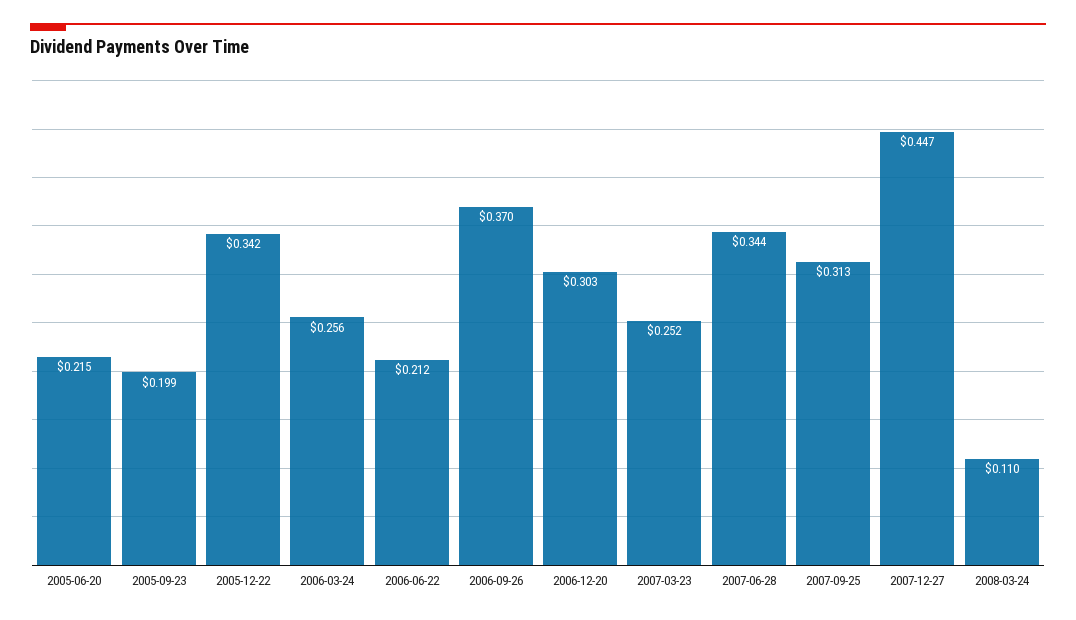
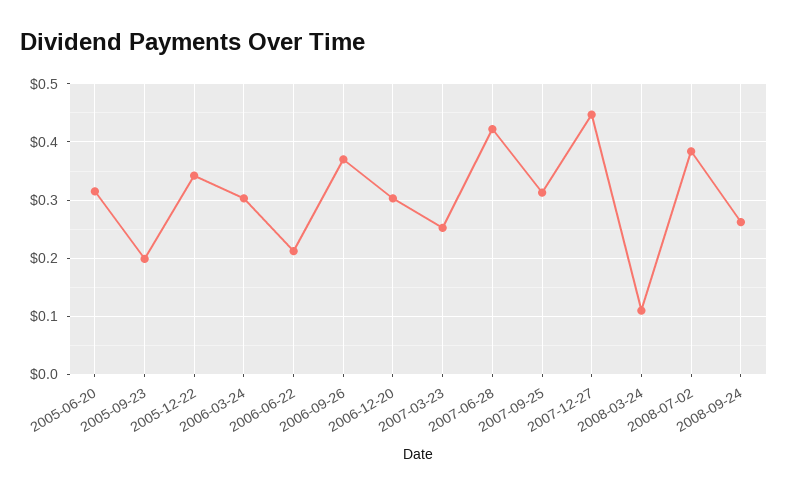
2005-06-20: 0.215 -> 0.32
2006-03-24: 0.256 -> 0.3
2007-06-28: 0.344 -> 0.42
2008-07-02: none -> 0.38
2008-09-24: none -> 0.26

